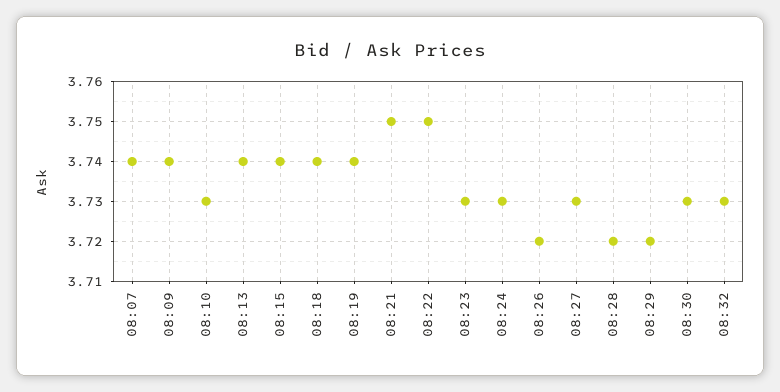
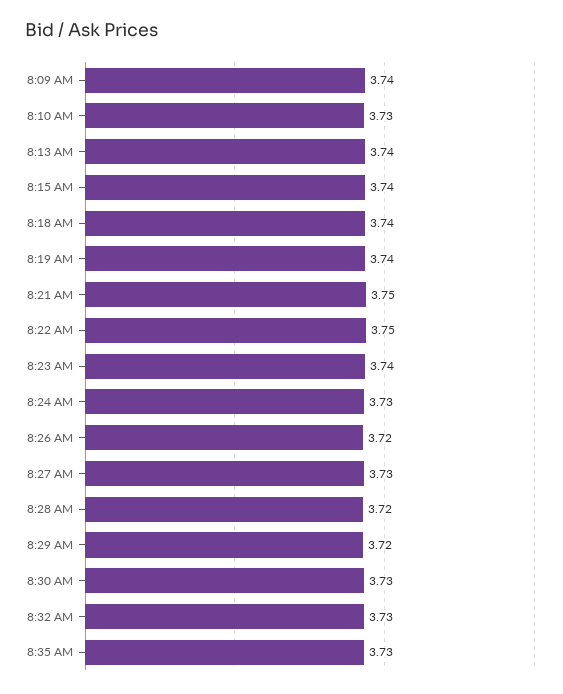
08:07: 3.74 -> none
08:23: 3.73 -> 3.74
8:35 AM: none -> 3.73

